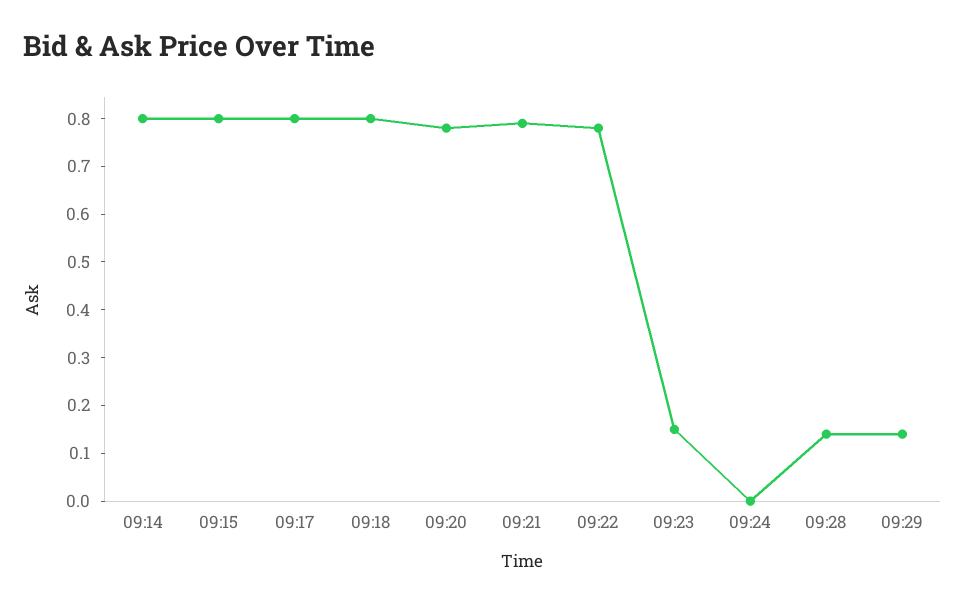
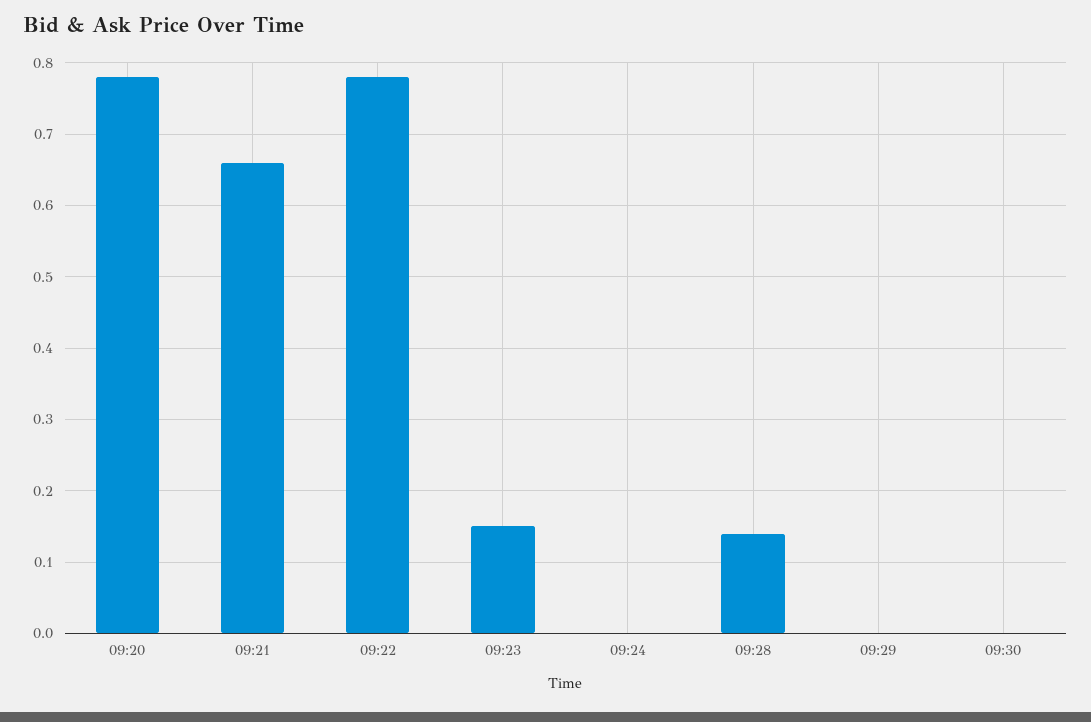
09:14: 0.8 -> none
09:15: 0.8 -> none
09:17: 0.8 -> none
09:18: 0.8 -> none
09:21: 0.8 -> 0.66
09:29: 0.15 -> 0
09:30: none -> 0

